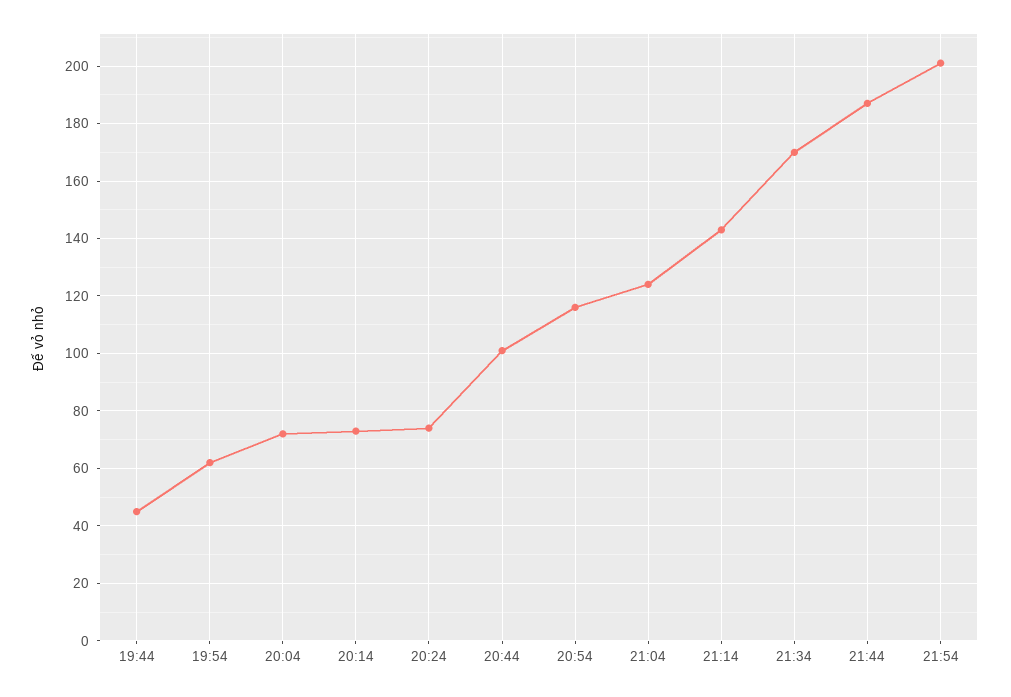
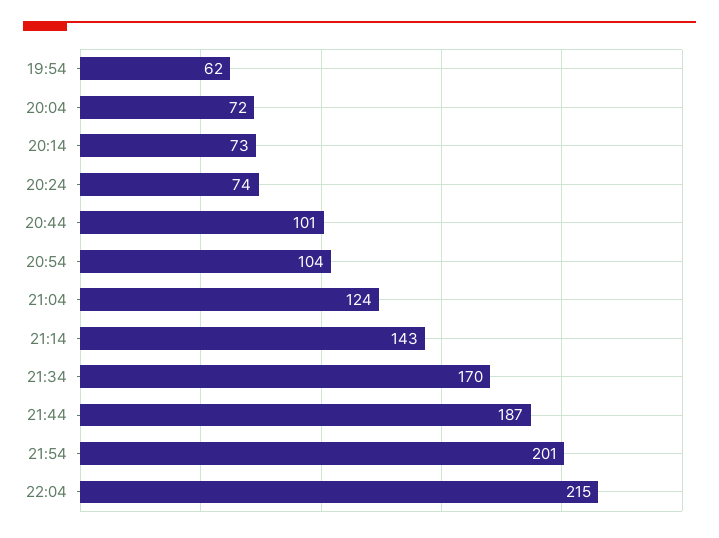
19:44: 45 -> none
20:54: 115 -> 104
22:04: none -> 215

